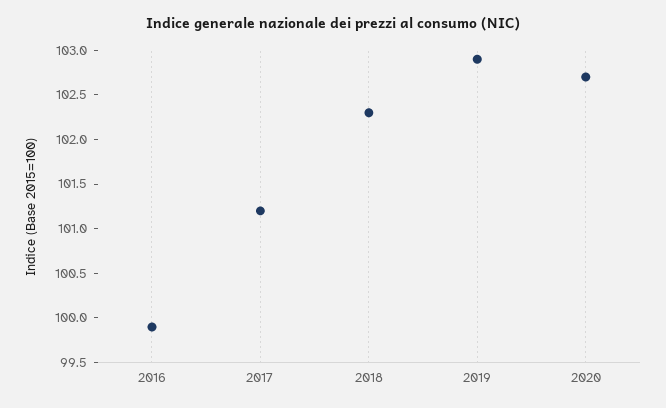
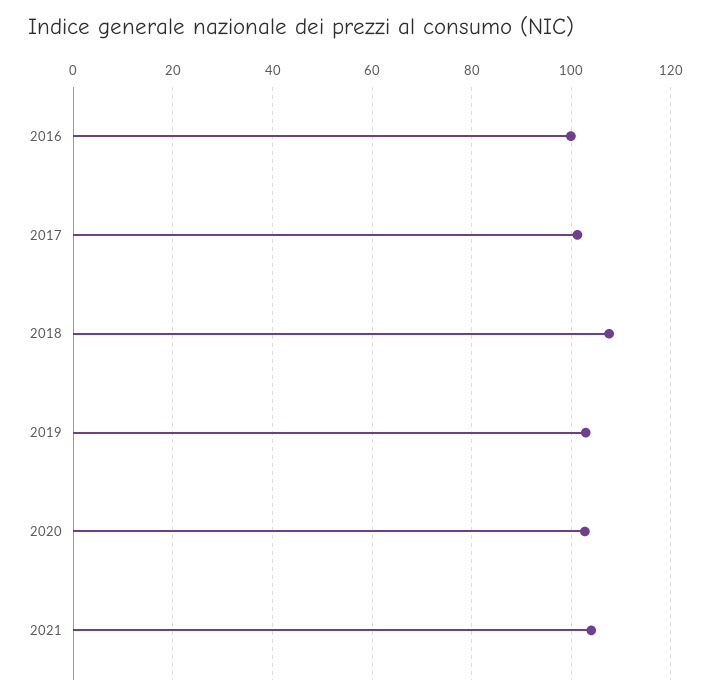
2018: 102.3 -> 108
2021: none -> 104

